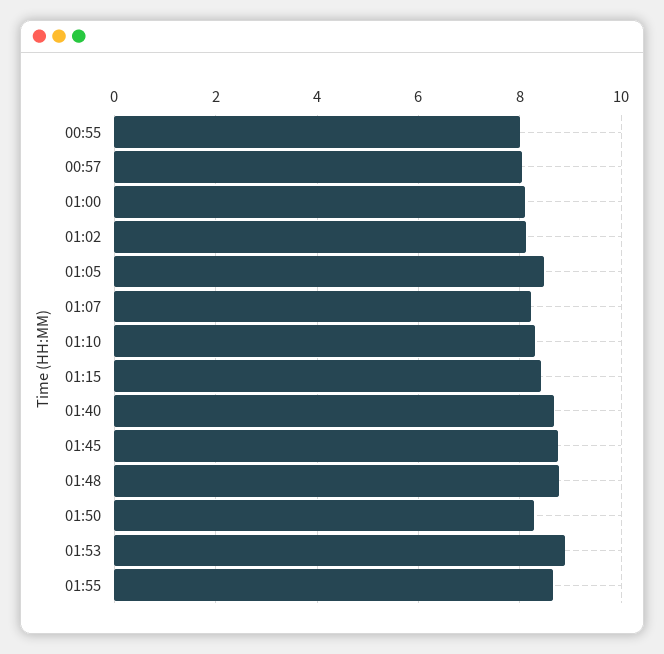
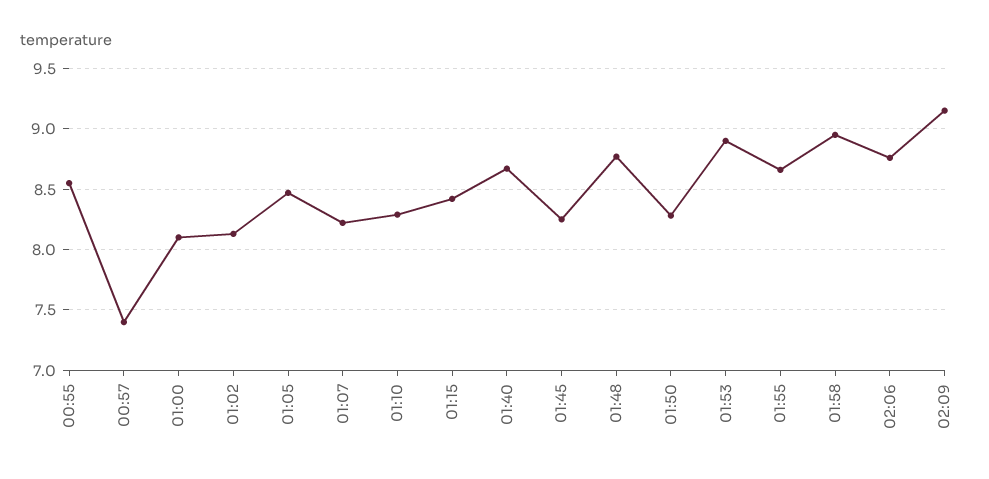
00:55: 8 -> 8.55
00:57: 8 -> 7.4
01:45: 8.8 -> 8.25
01:58: none -> 8.95
02:06: none -> 8.75
02:09: none -> 9.15

